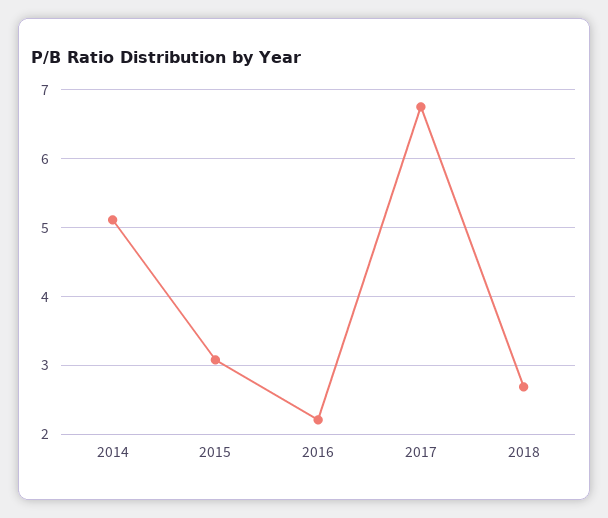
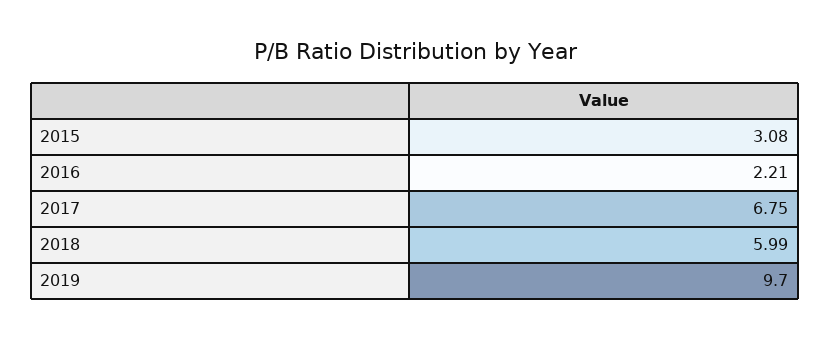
2014: 5.1 -> none
2018: 2.7 -> 5.99
2019: none -> 9.7

